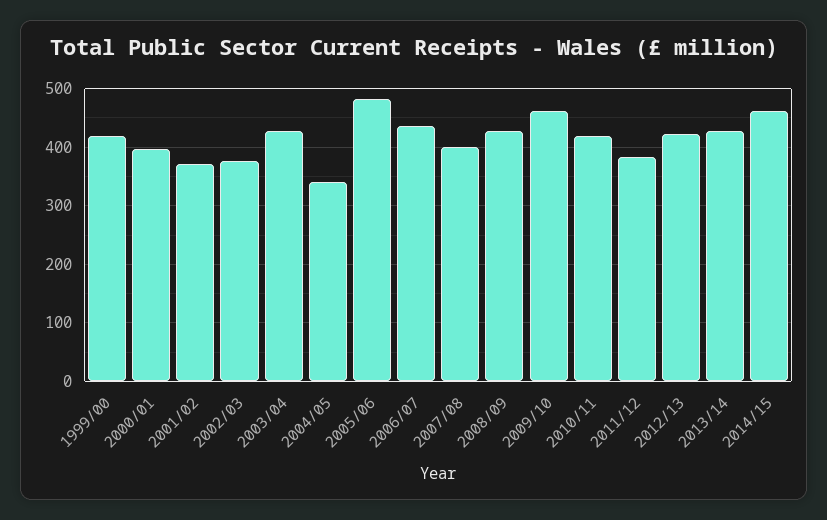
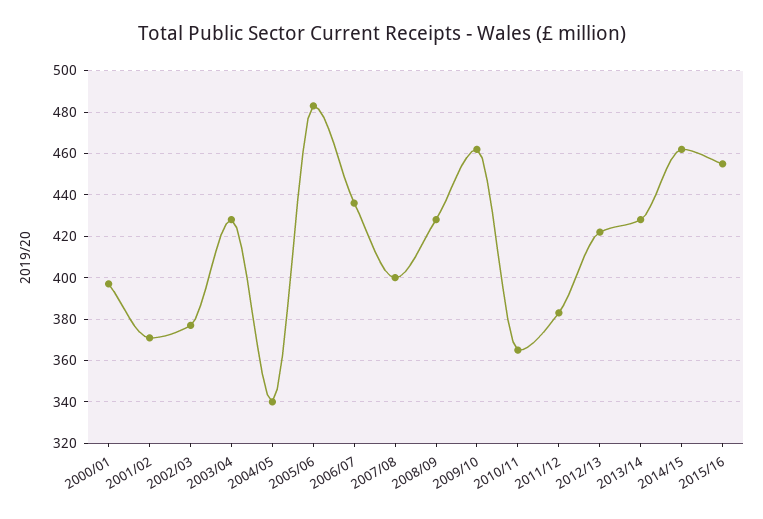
1999/00: 420 -> none
2010/11: 420 -> 365
2015/16: none -> 455

